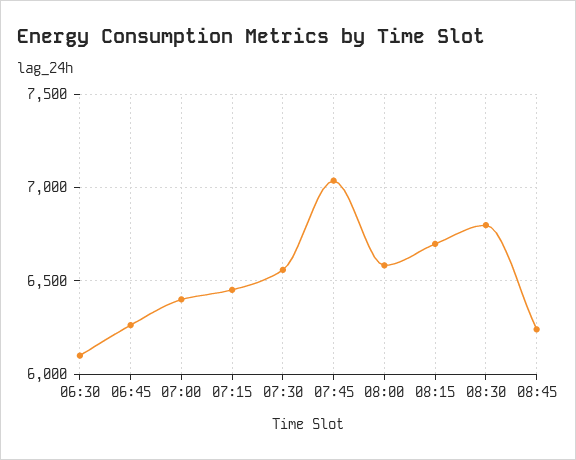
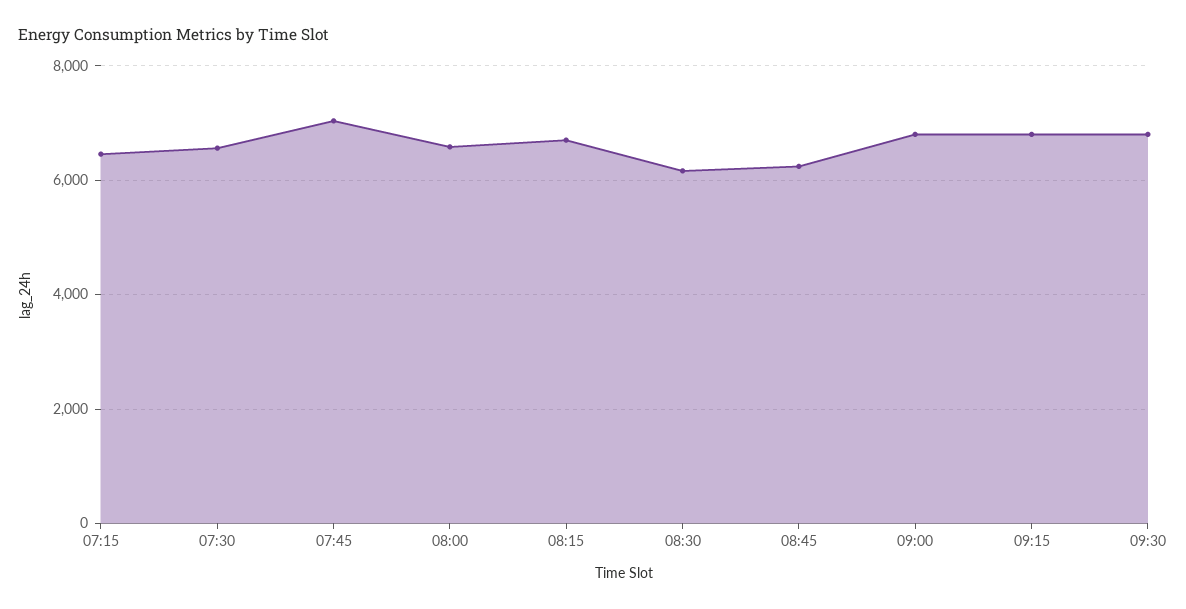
06:30: 6100 -> none
06:45: 6250 -> none
07:00: 6400 -> none
08:30: 6800 -> 6200
09:00: none -> 6800
09:15: none -> 6800
09:30: none -> 6800

